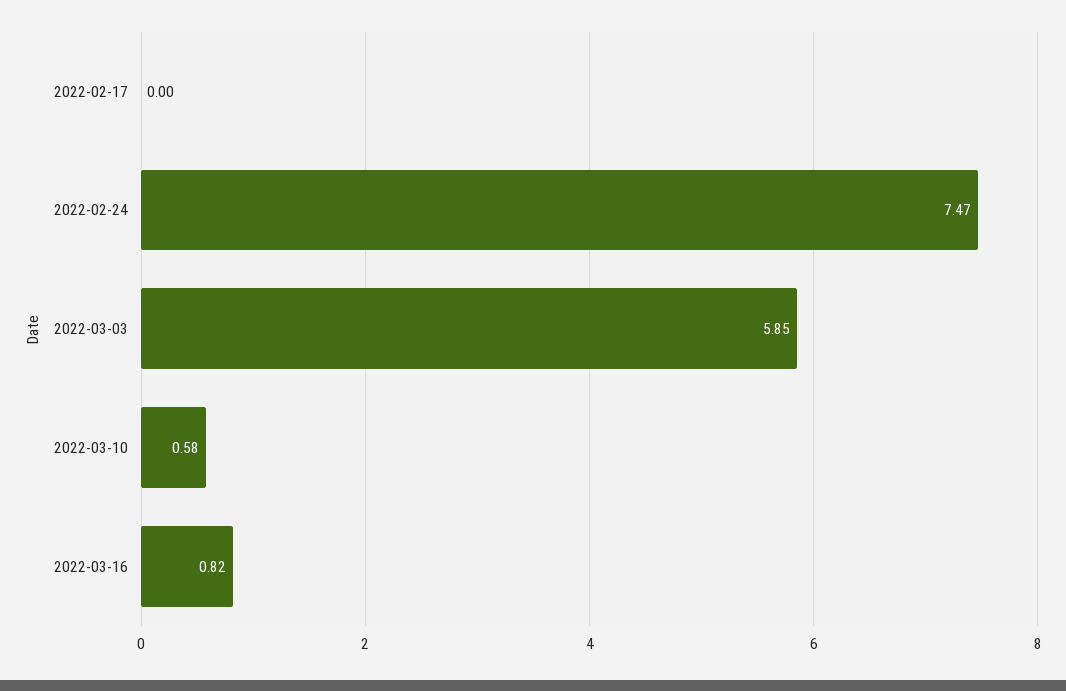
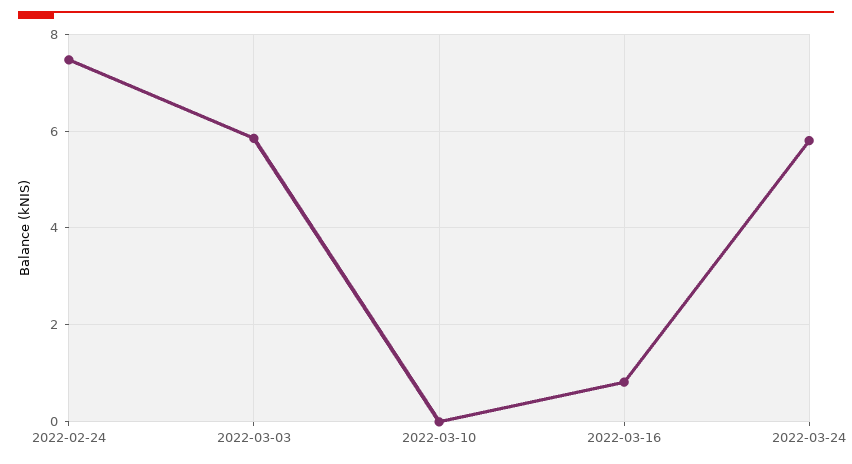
2022-02-17: 0 -> none
2022-03-10: 0.58 -> 0
2022-03-24: none -> 5.8

